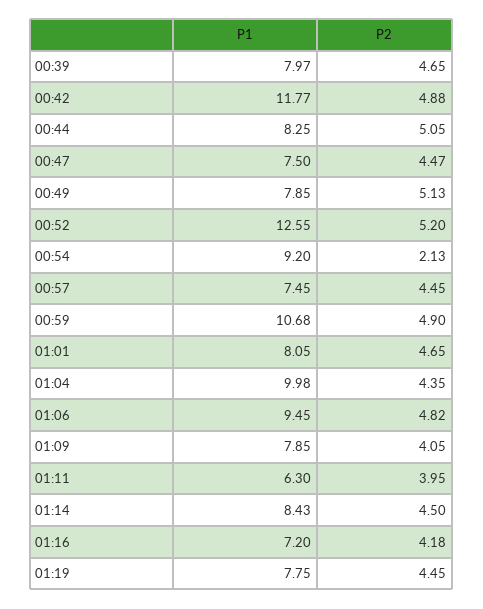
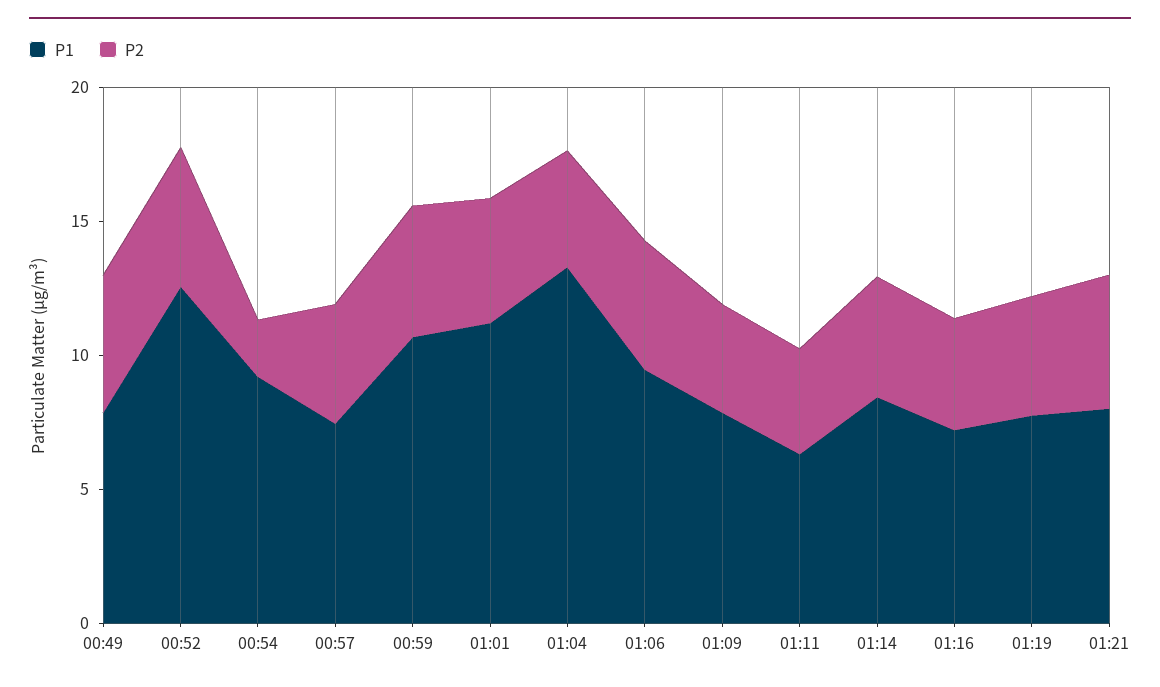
P1, 00:39: 7.97 -> none
P2, 00:39: 4.65 -> none
P1, 00:42: 11.77 -> none
P2, 00:42: 4.88 -> none
P1, 00:44: 8.25 -> none
P2, 00:44: 5.05 -> none
P1, 00:47: 7.5 -> none
P2, 00:47: 4.47 -> none
P1, 01:01: 8.05 -> 11
P1, 01:04: 9.98 -> 13
P1, 01:21: none -> 8
P2, 01:21: none -> 5

